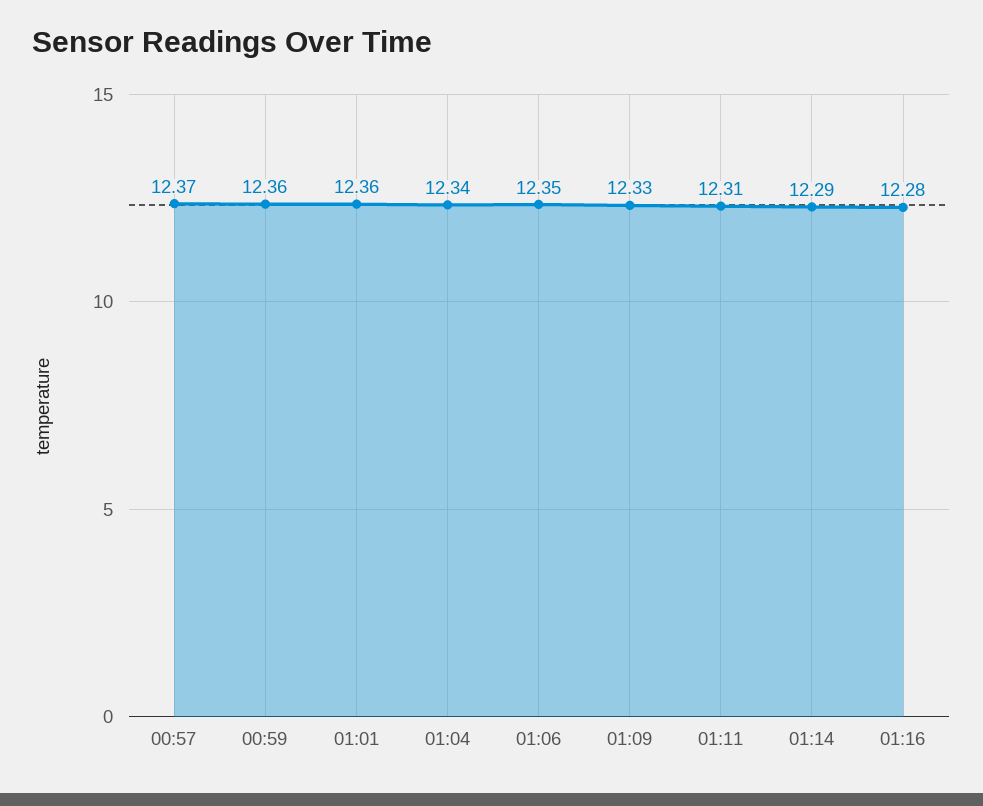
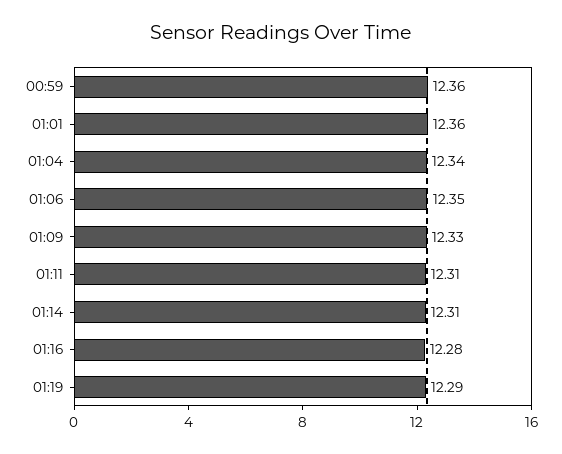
00:57: 12.37 -> none
01:14: 12.29 -> 12.31
01:19: none -> 12.29

